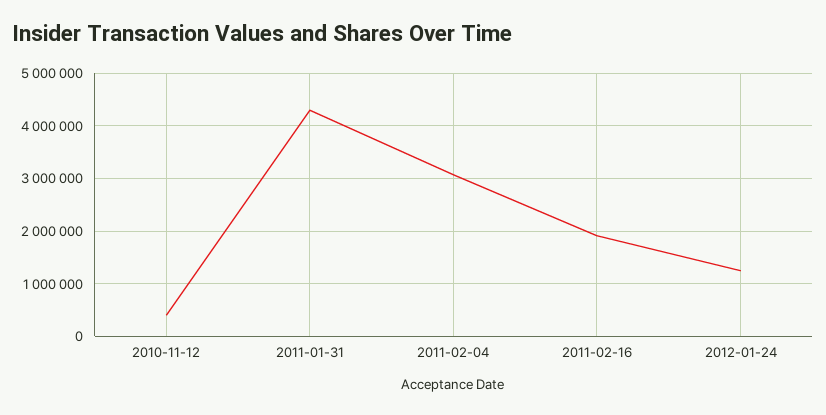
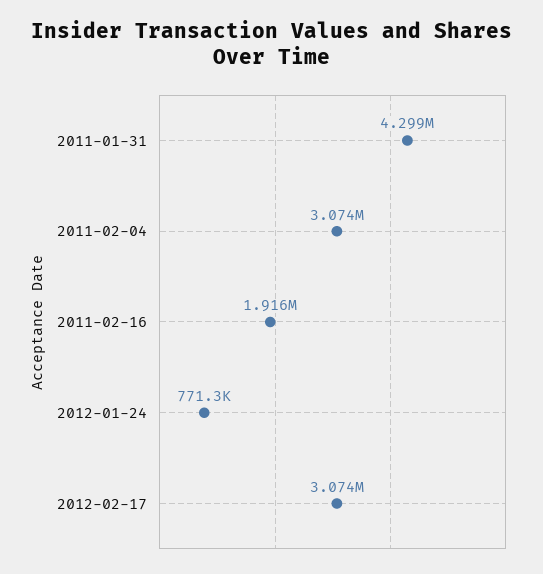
2010-11-12: 400000 -> none
2012-01-24: 1200000 -> 771300
2012-02-17: none -> 3074000

